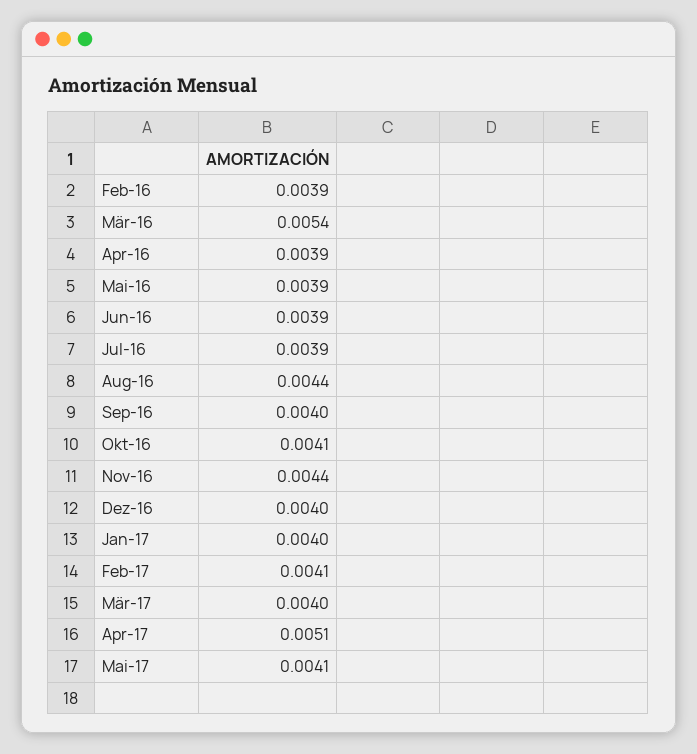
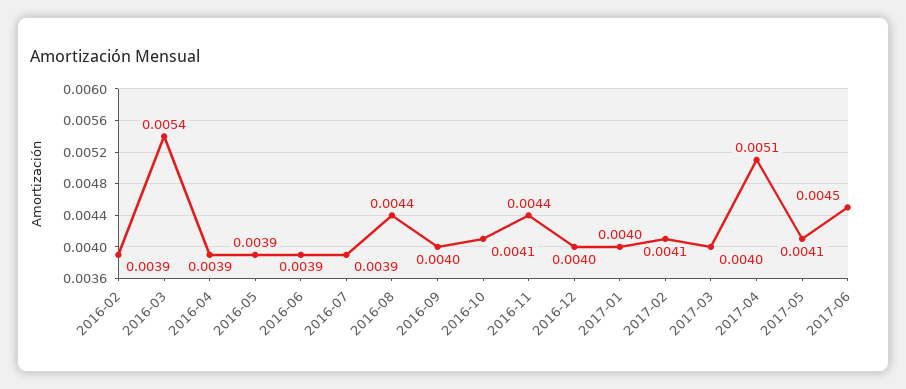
2017-06: none -> 0.0045

